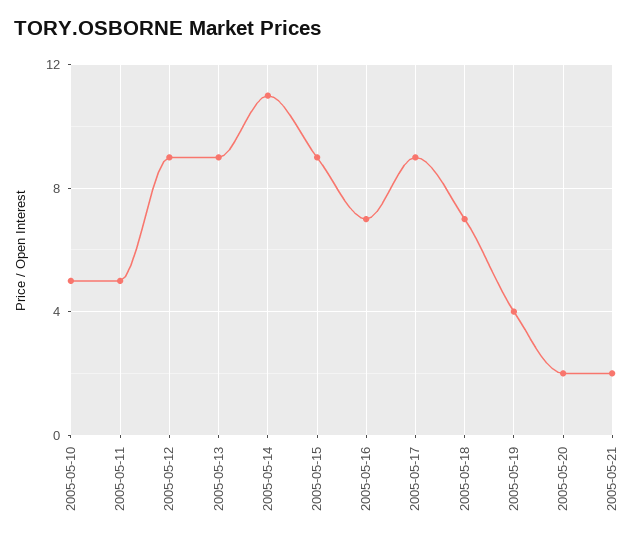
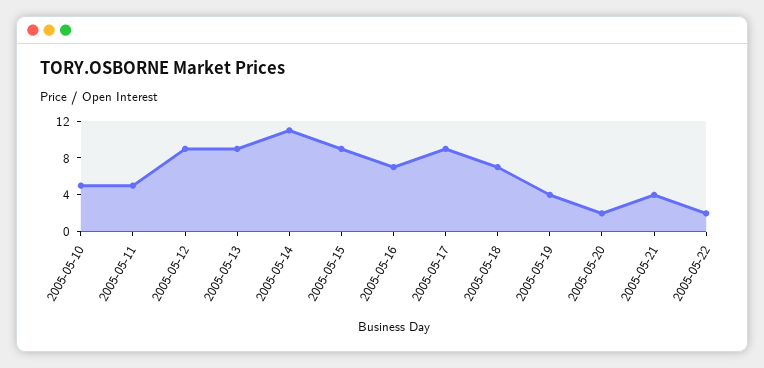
2005-05-21: 2 -> 4
2005-05-22: none -> 2

